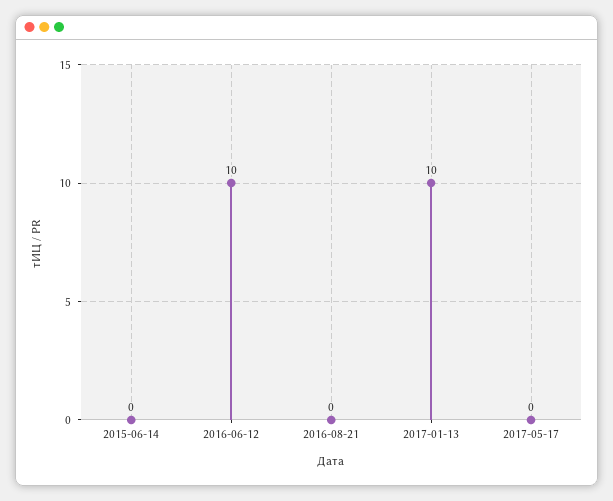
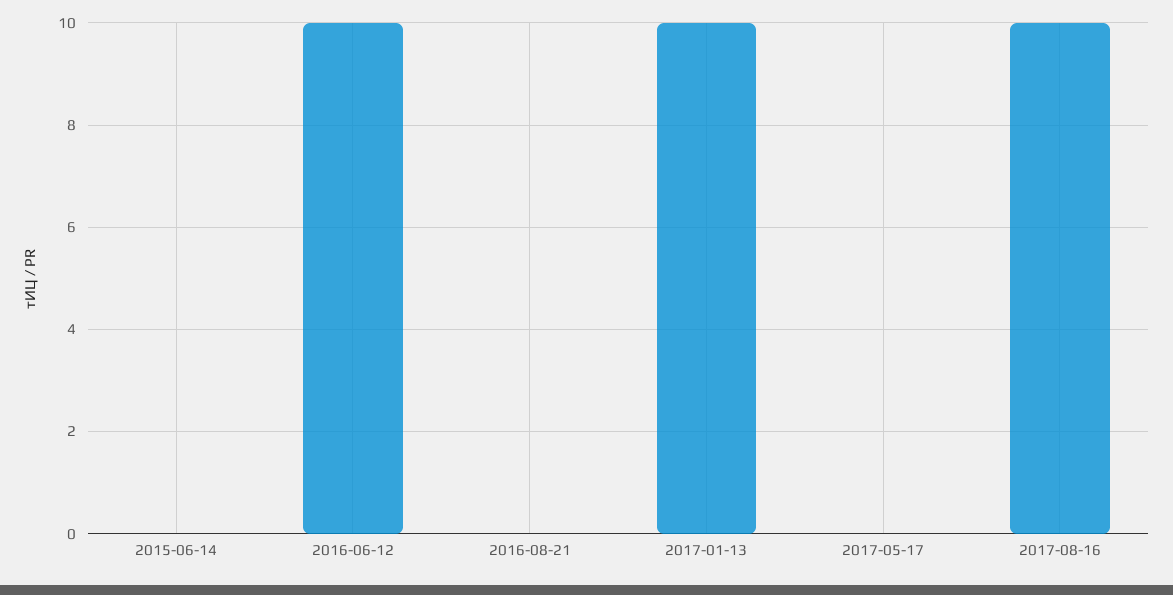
2017-08-16: none -> 10

